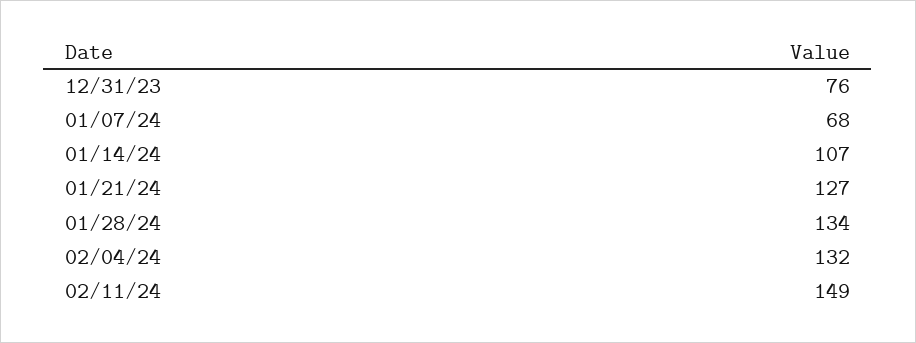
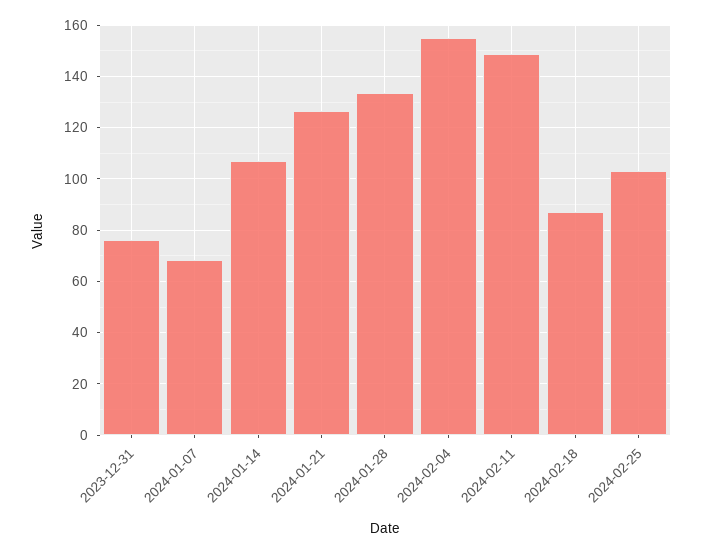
02/04/24: 132 -> 155
2024-02-18: none -> 87.5
2024-02-25: none -> 102.5

